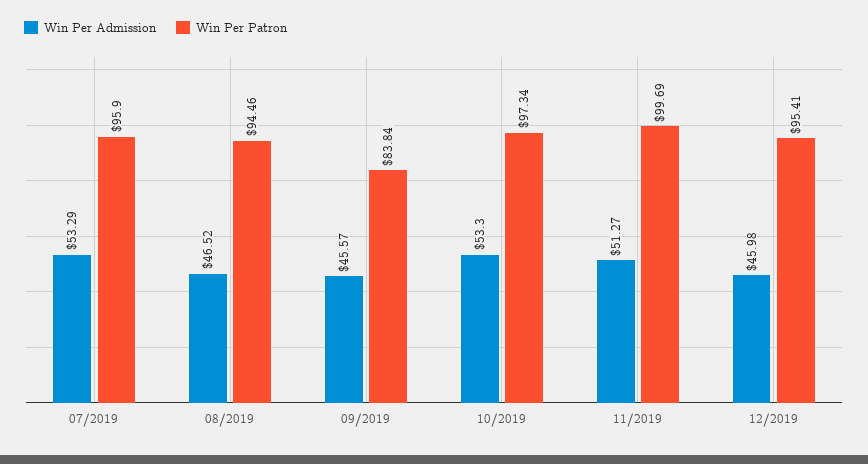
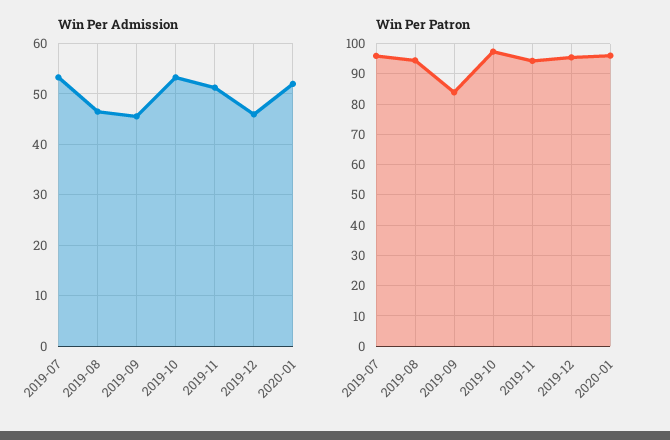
Win Per Patron, 11/2019: 99.69 -> 94
Win Per Admission, 2020-01: none -> 52
Win Per Patron, 2020-01: none -> 96

